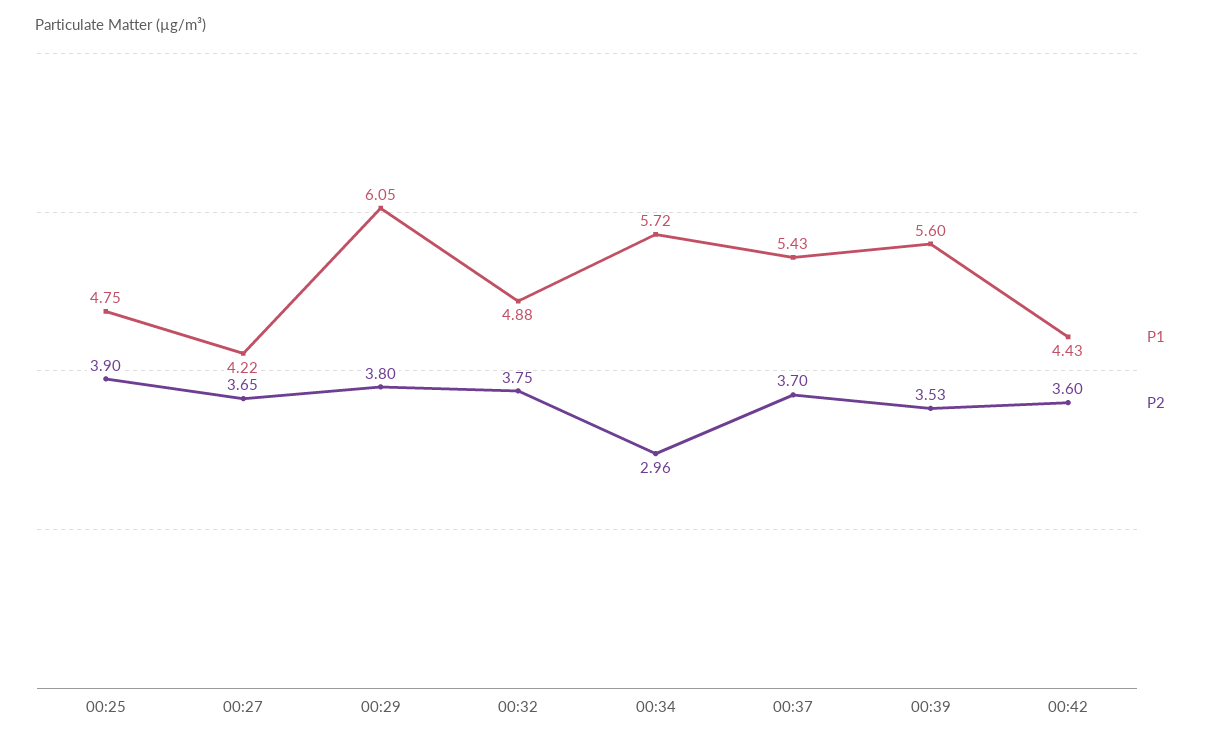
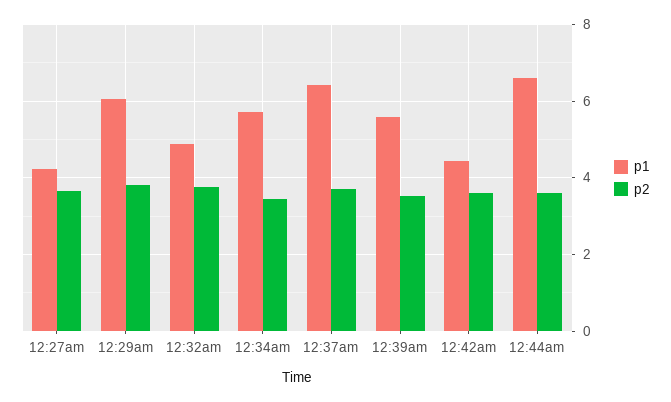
P1, 00:25: 4.75 -> none
P2, 00:25: 3.9 -> none
P2, 00:34: 2.96 -> 3.4
P1, 00:37: 5.43 -> 6.4
P1, 12:44am: none -> 6.6
P2, 12:44am: none -> 3.6

